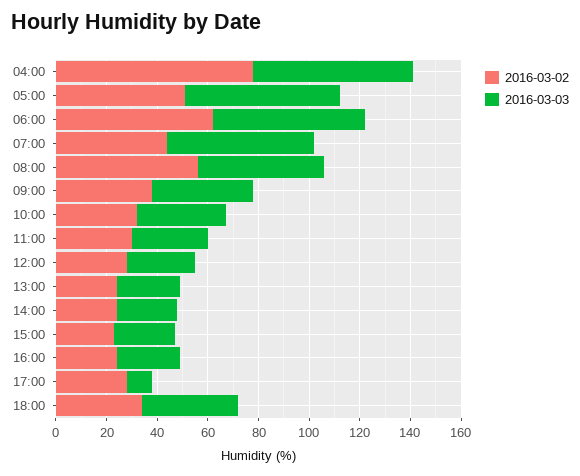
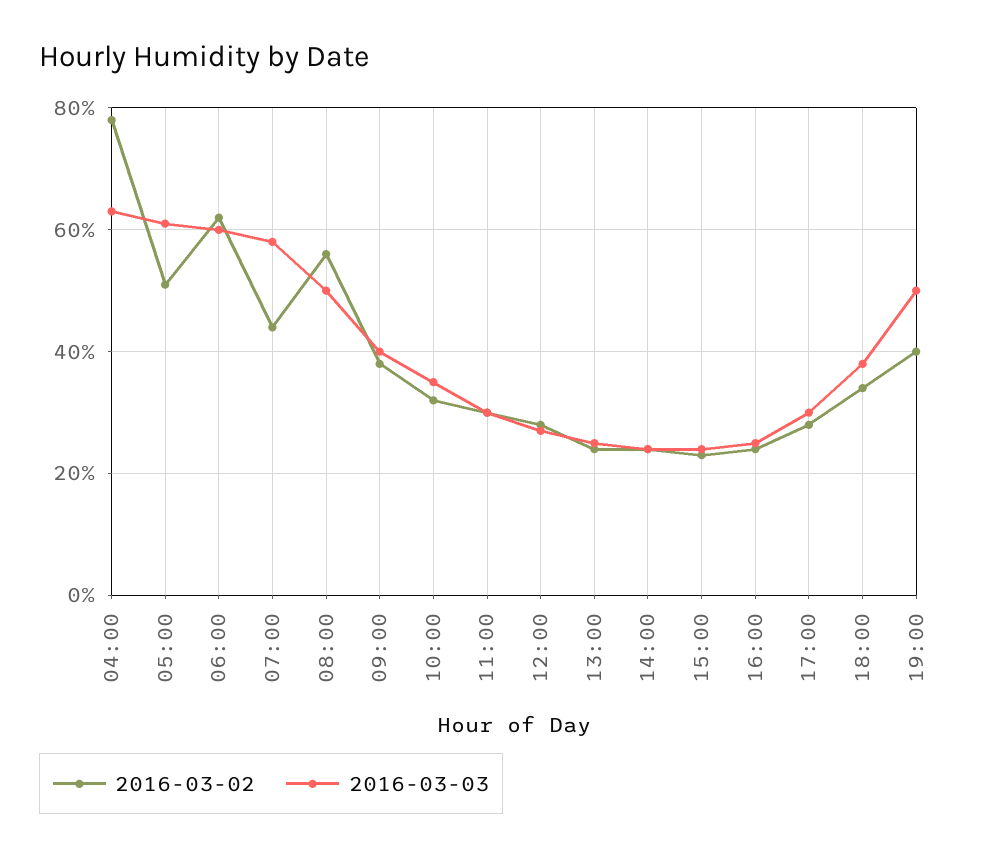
2016-03-03, 17:00: 10 -> 30
2016-03-02, 19:00: none -> 40
2016-03-03, 19:00: none -> 50

